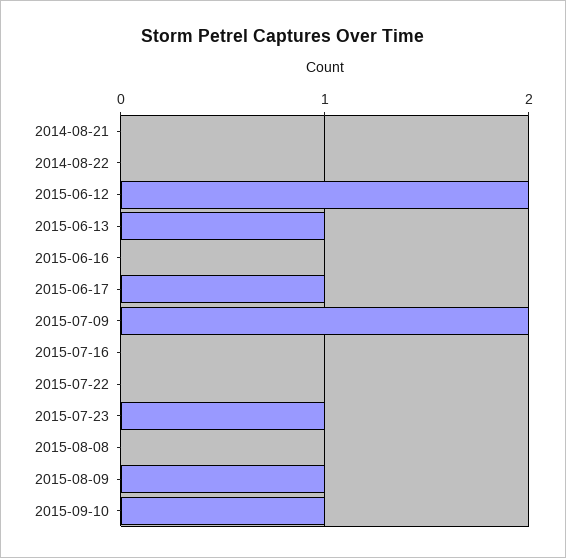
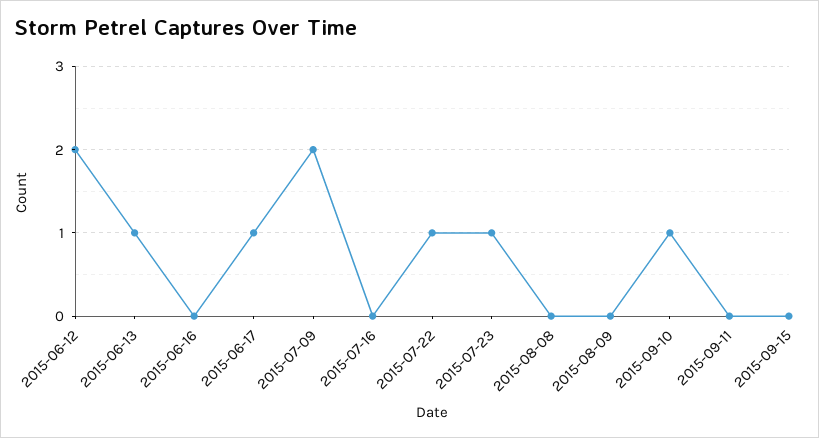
2014-08-21: 0 -> none
2014-08-22: 0 -> none
2015-07-22: 0 -> 1
2015-08-09: 1 -> 0
2015-09-11: none -> 0
2015-09-15: none -> 0

